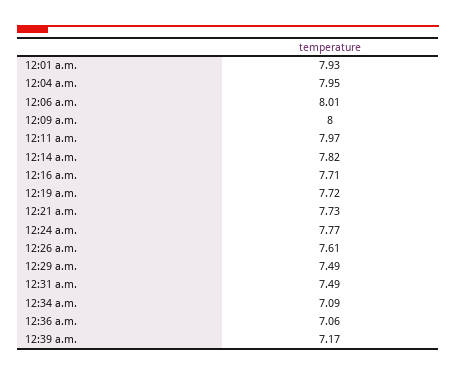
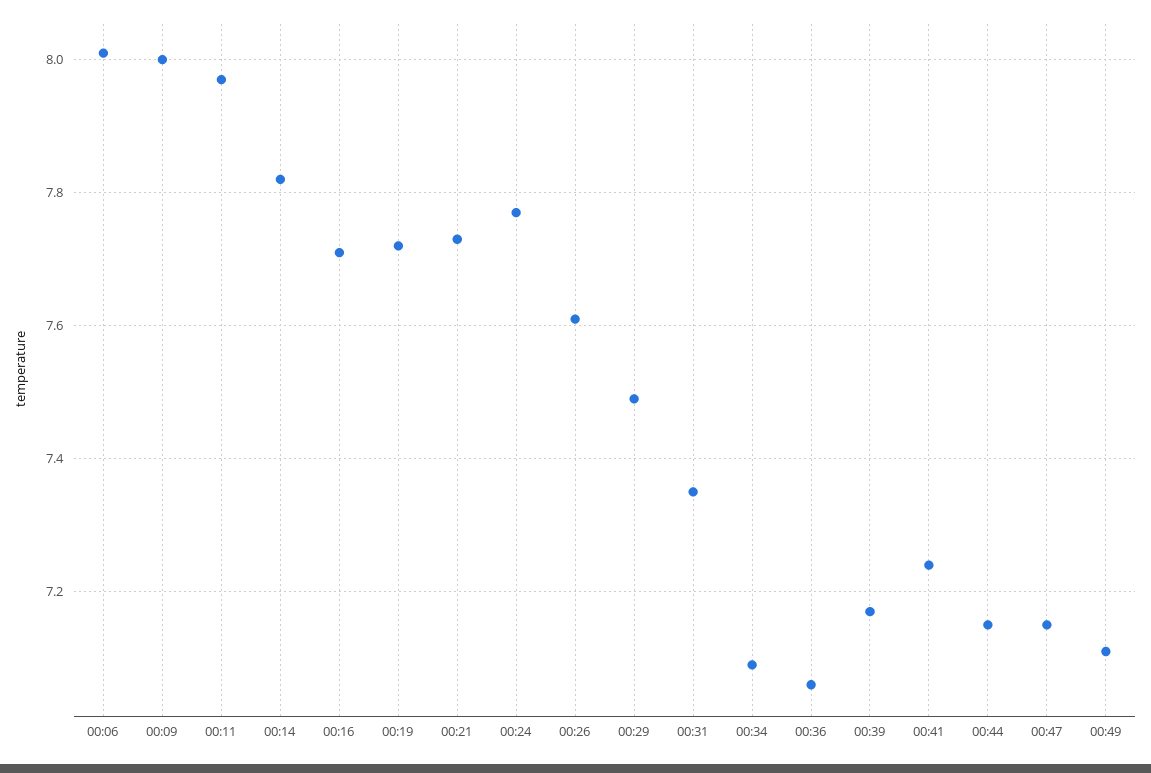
12:01 a.m.: 7.93 -> none
12:04 a.m.: 7.95 -> none
12:31 a.m.: 7.49 -> 7.35
00:41: none -> 7.25
00:44: none -> 7.15
00:47: none -> 7.15
00:49: none -> 7.1

